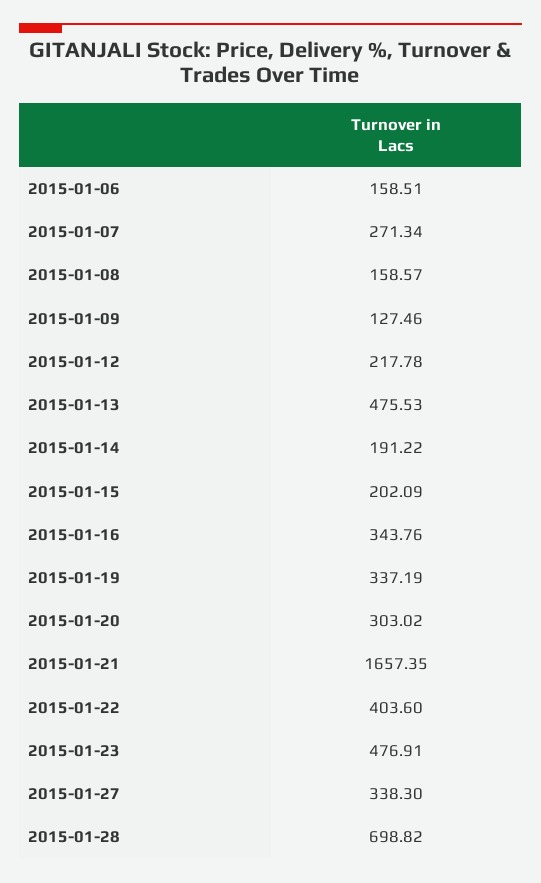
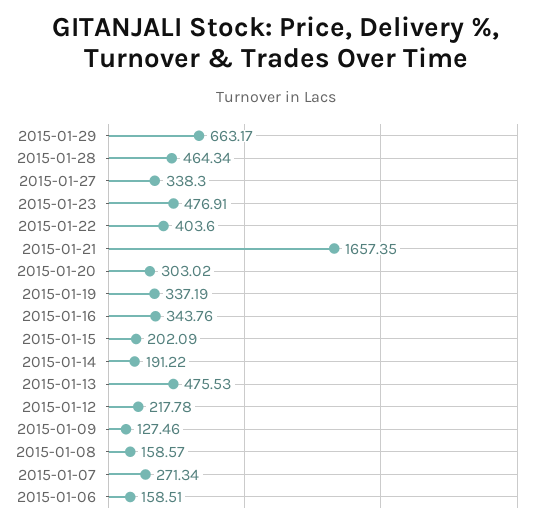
2015-01-28: 698.82 -> 464.34
2015-01-29: none -> 663.17

